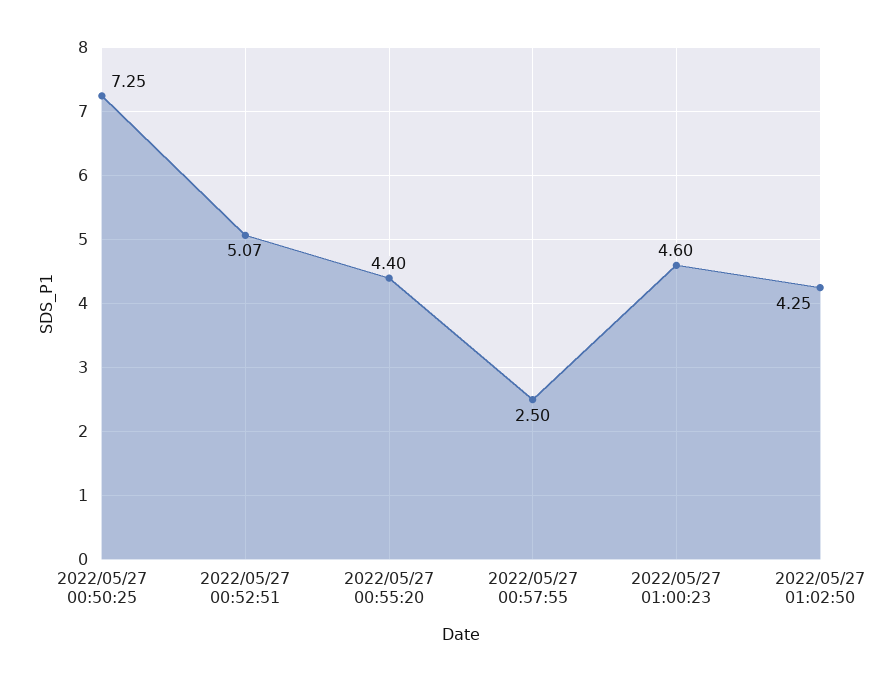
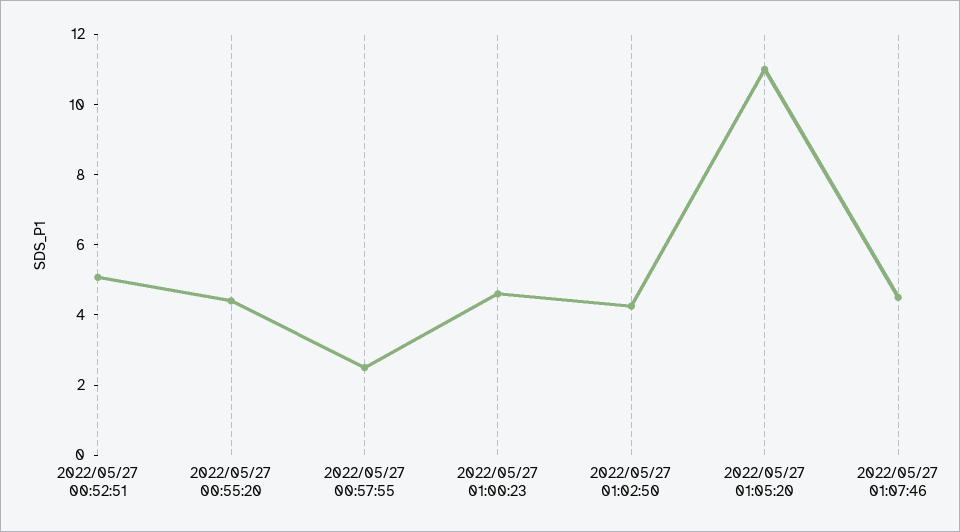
2022/05/27 00:50:25: 7.25 -> none
2022/05/27 01:05:20: none -> 11
2022/05/27 01:07:46: none -> 4.5

